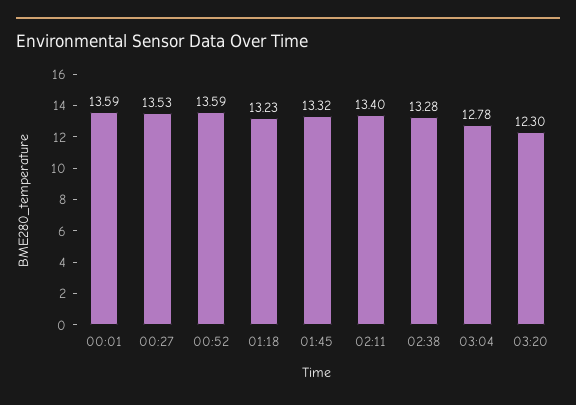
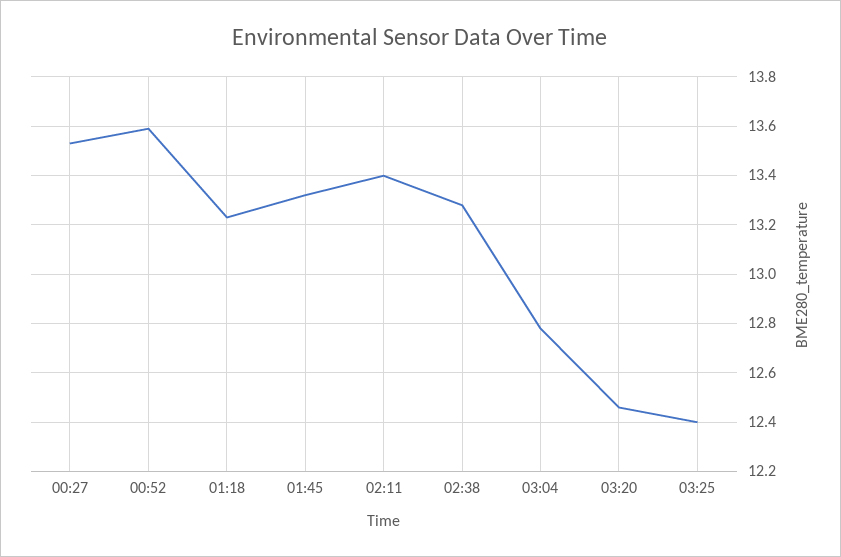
00:01: 13.59 -> none
03:20: 12.3 -> 12.45
03:25: none -> 12.4

